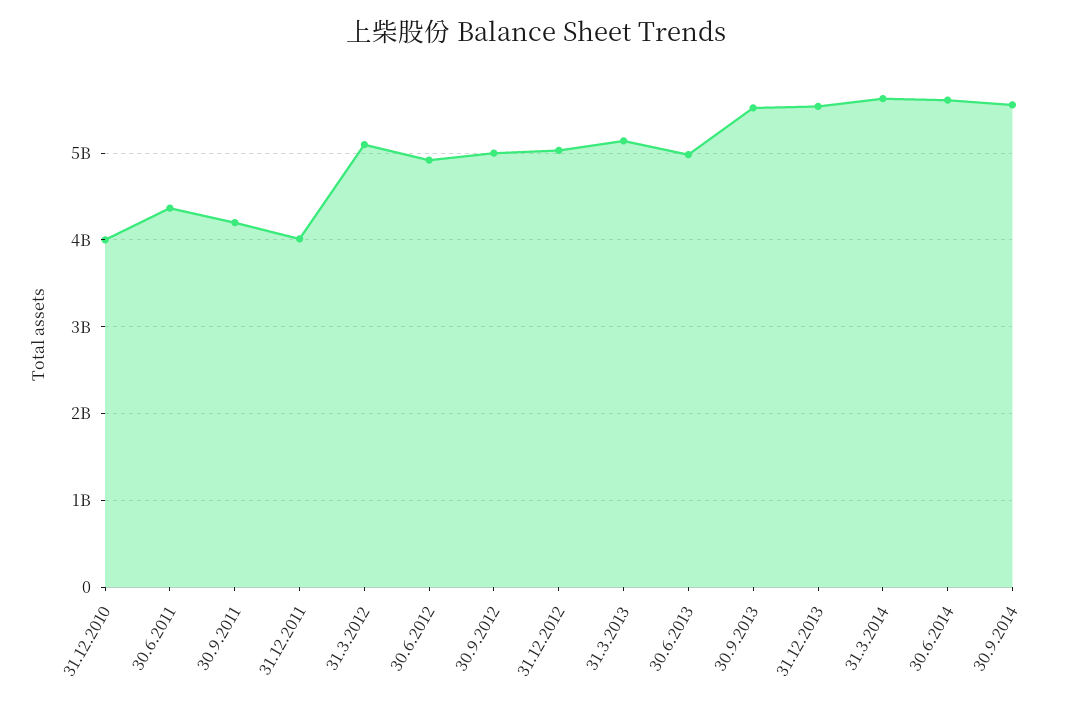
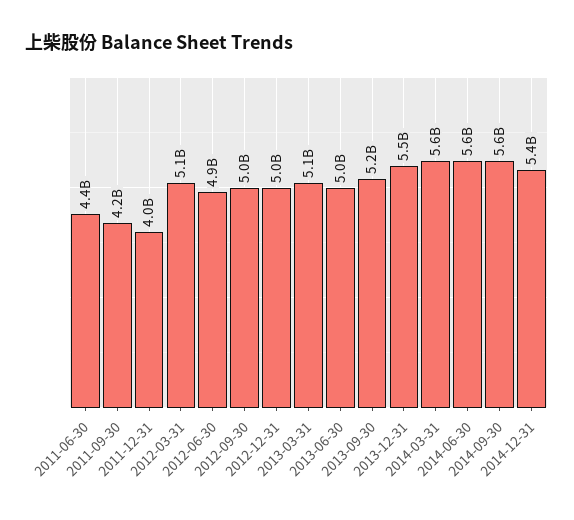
31.12.2010: 4000000000 -> none
30.9.2013: 5500000000 -> 5200000000
2014-12-31: none -> 5400000000

